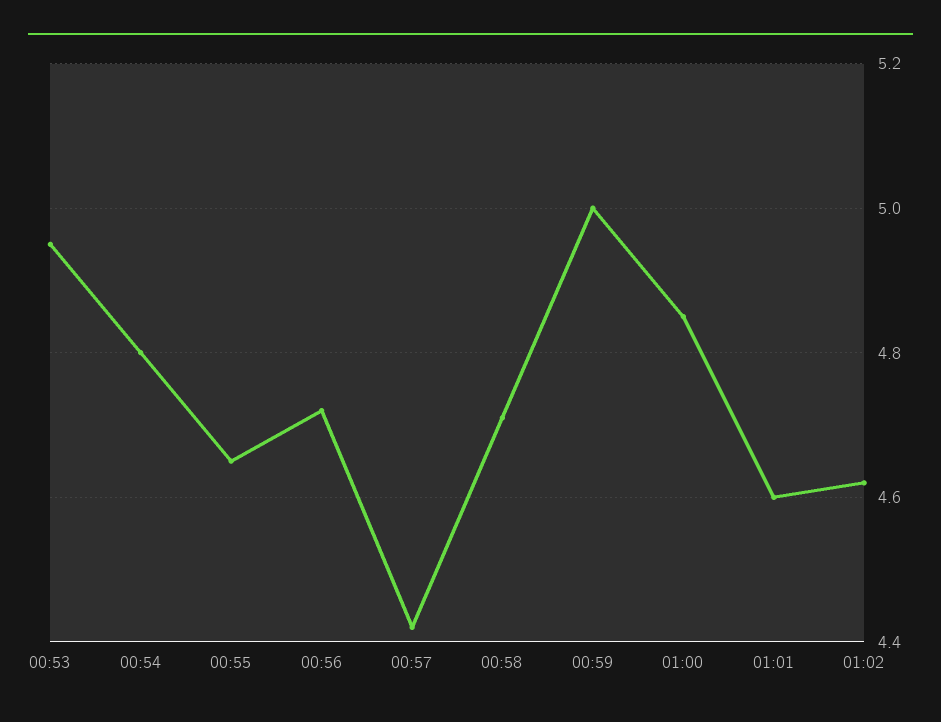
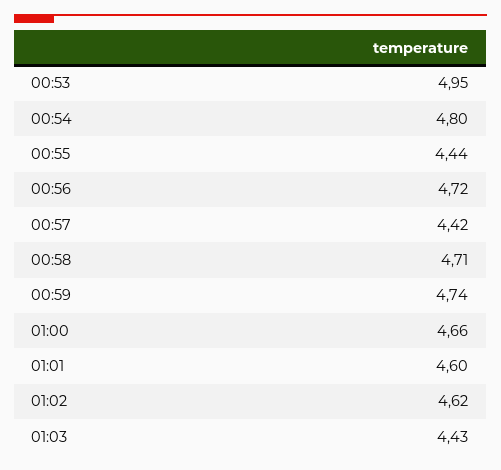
00:55: 4.65 -> 4.44
00:59: 5 -> 4.74
01:00: 4.85 -> 4.66
01:03: none -> 4.43

